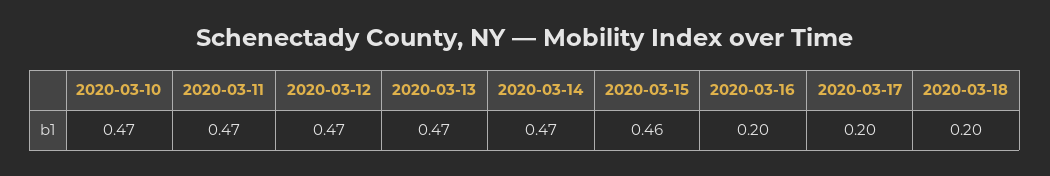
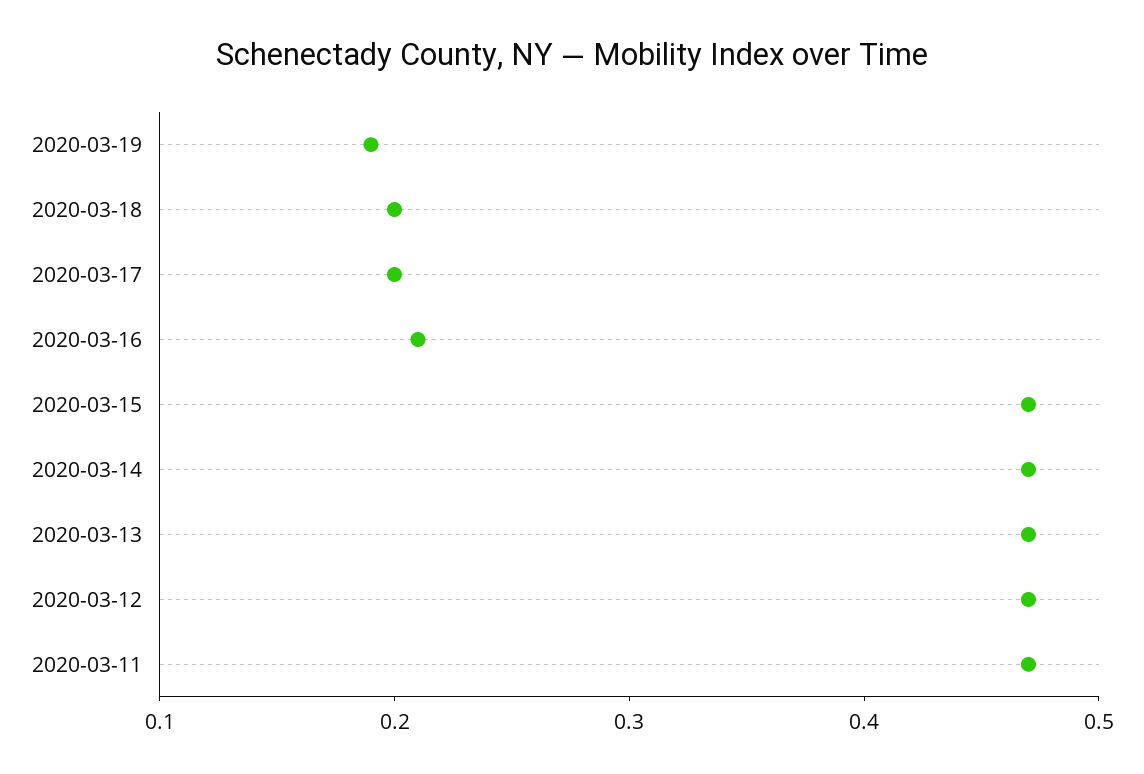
2020-03-10: 0.47 -> none
2020-03-15: 0.46 -> 0.47
2020-03-16: 0.2 -> 0.21
2020-03-19: none -> 0.19

